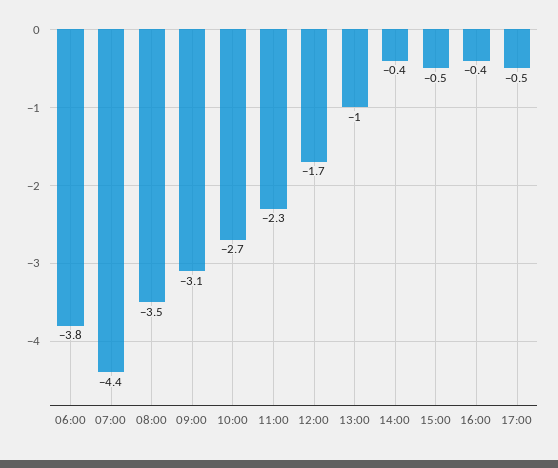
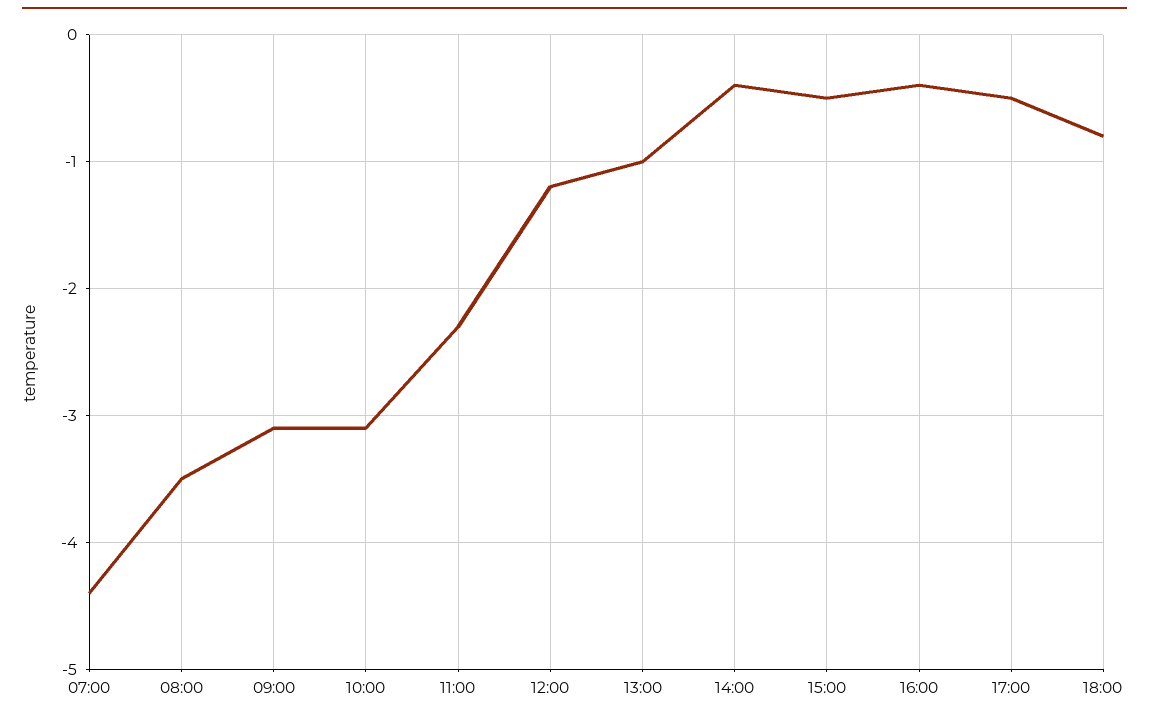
06:00: -3.8 -> none
10:00: -2.7 -> -3.1
12:00: -1.7 -> -1.2
18:00: none -> -0.8

